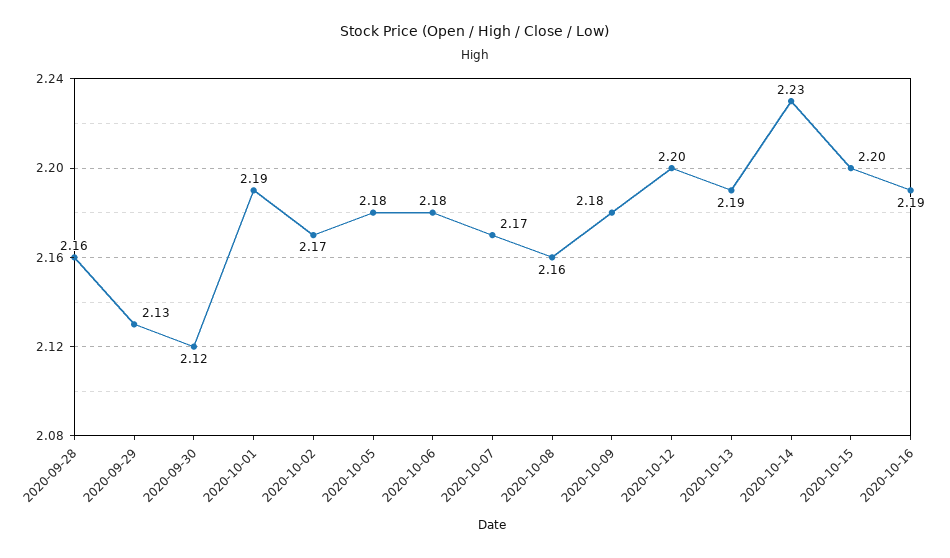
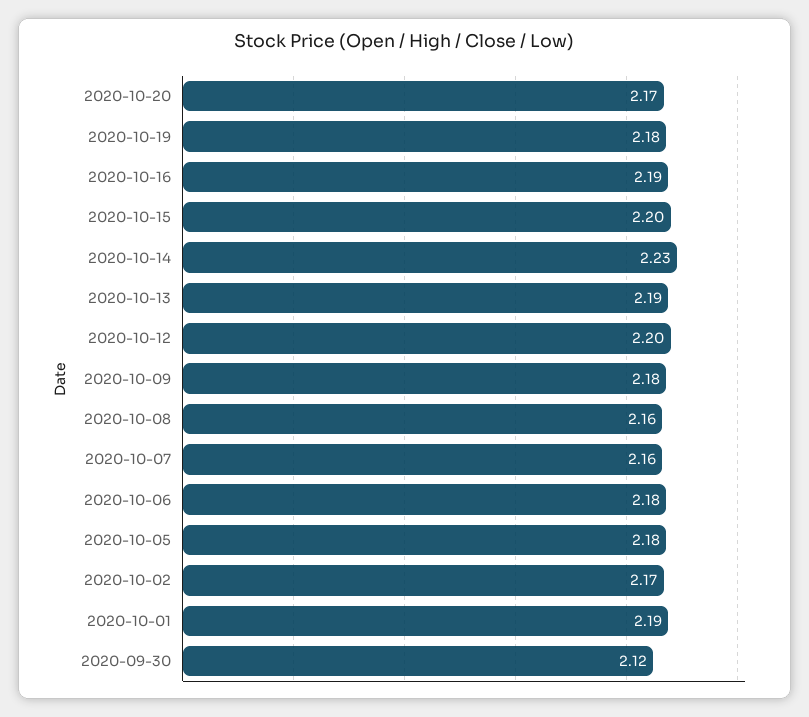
2020-09-28: 2.16 -> none
2020-09-29: 2.13 -> none
2020-10-07: 2.17 -> 2.16
2020-10-20: none -> 2.17
2020-10-19: none -> 2.18

